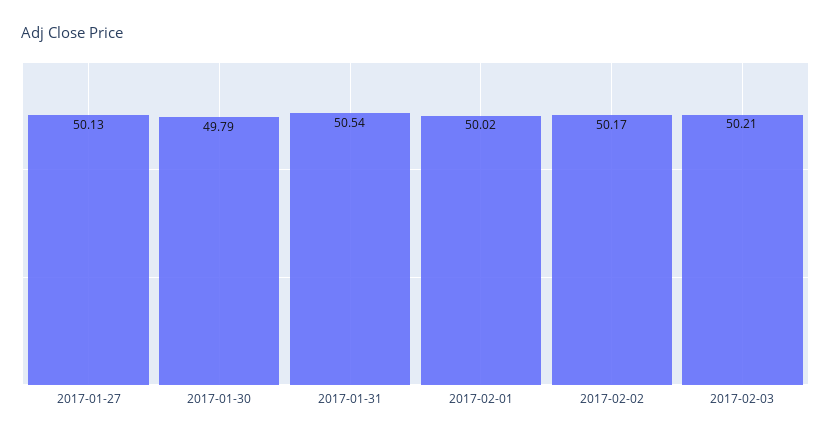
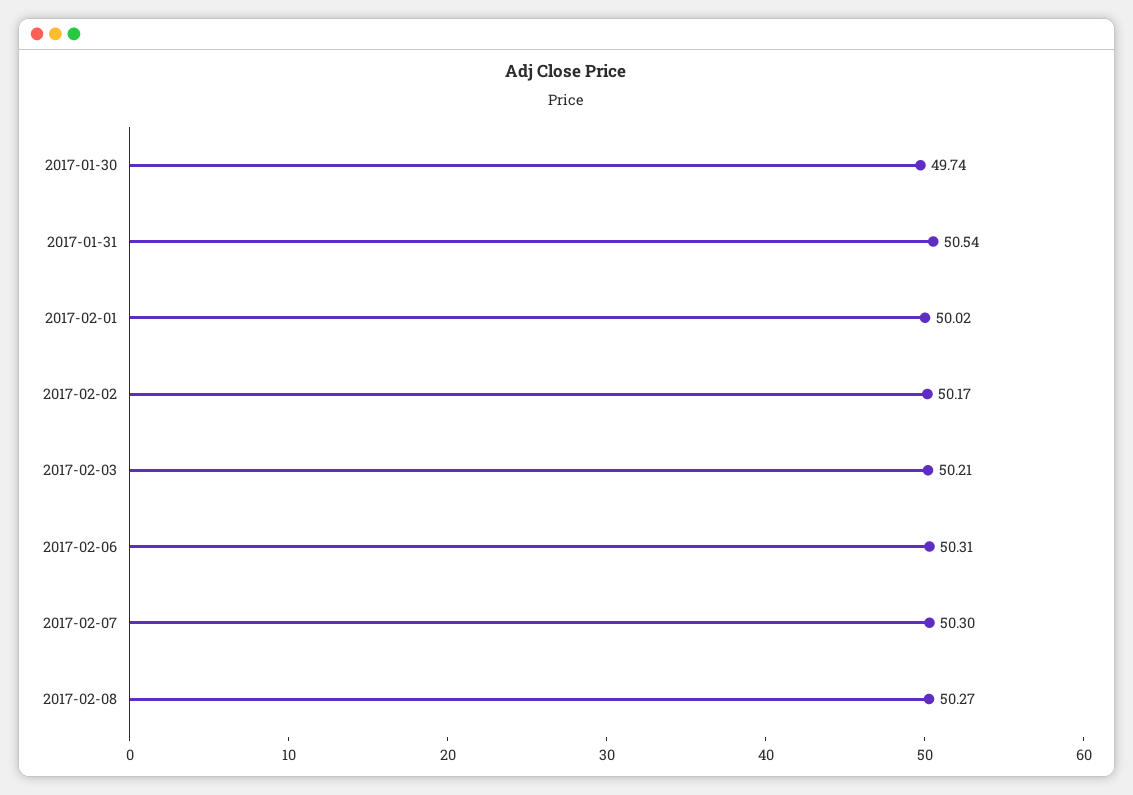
2017-01-27: 50.13 -> none
2017-01-30: 49.79 -> 49.74
2017-02-06: none -> 50.31
2017-02-07: none -> 50.3
2017-02-08: none -> 50.27

